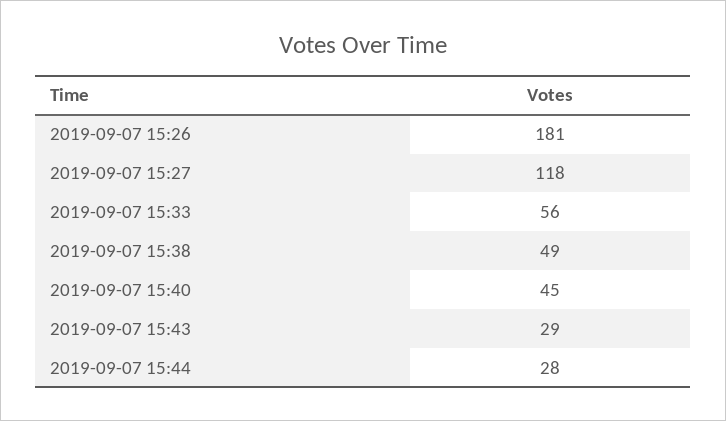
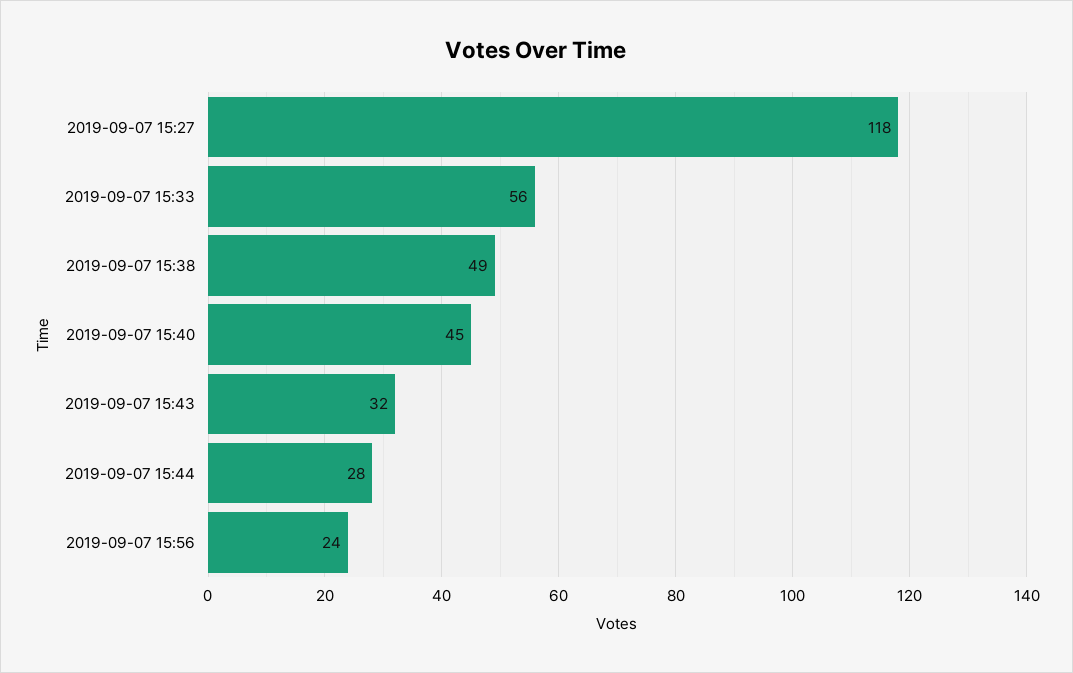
2019-09-07 15:26: 181 -> none
2019-09-07 15:43: 29 -> 32
2019-09-07 15:56: none -> 24

